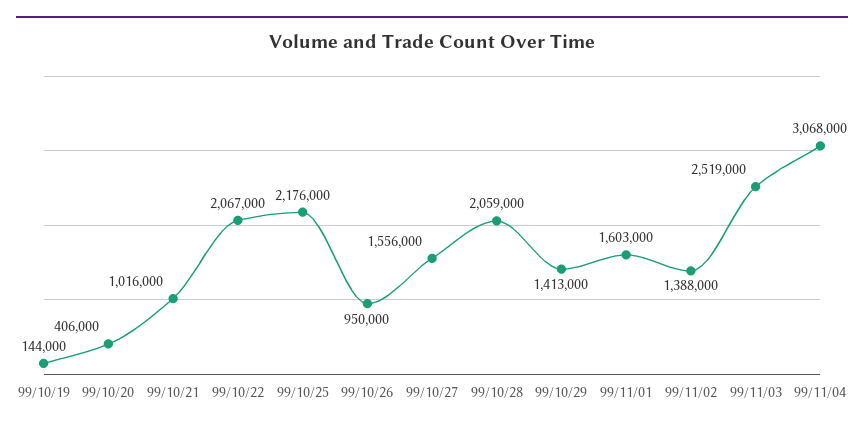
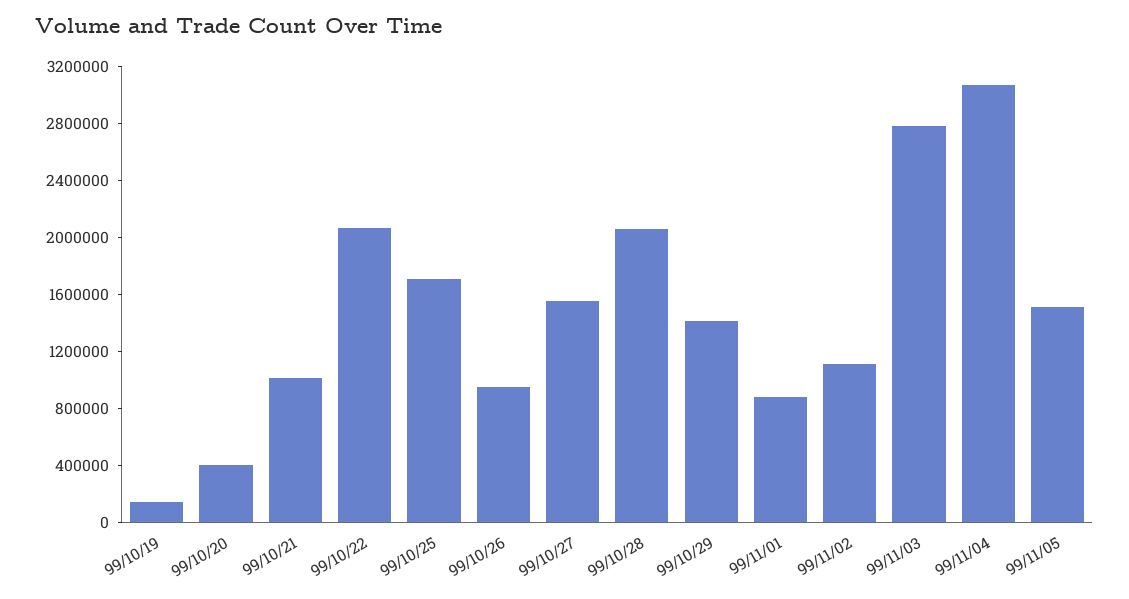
99/10/25: 2176000 -> 1700000
99/11/01: 1603000 -> 900000
99/11/02: 1388000 -> 1100000
99/11/03: 2519000 -> 2800000
99/11/05: none -> 1500000

